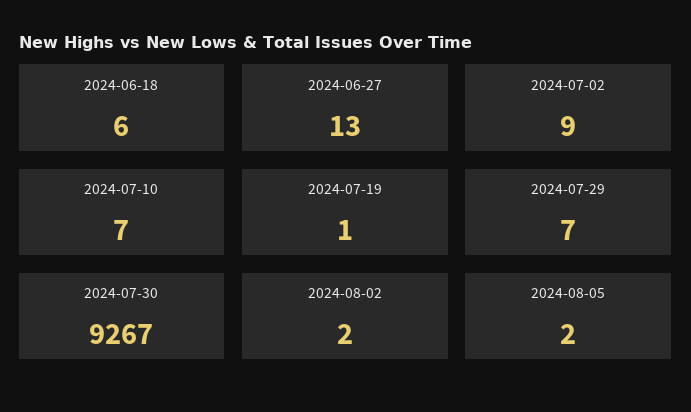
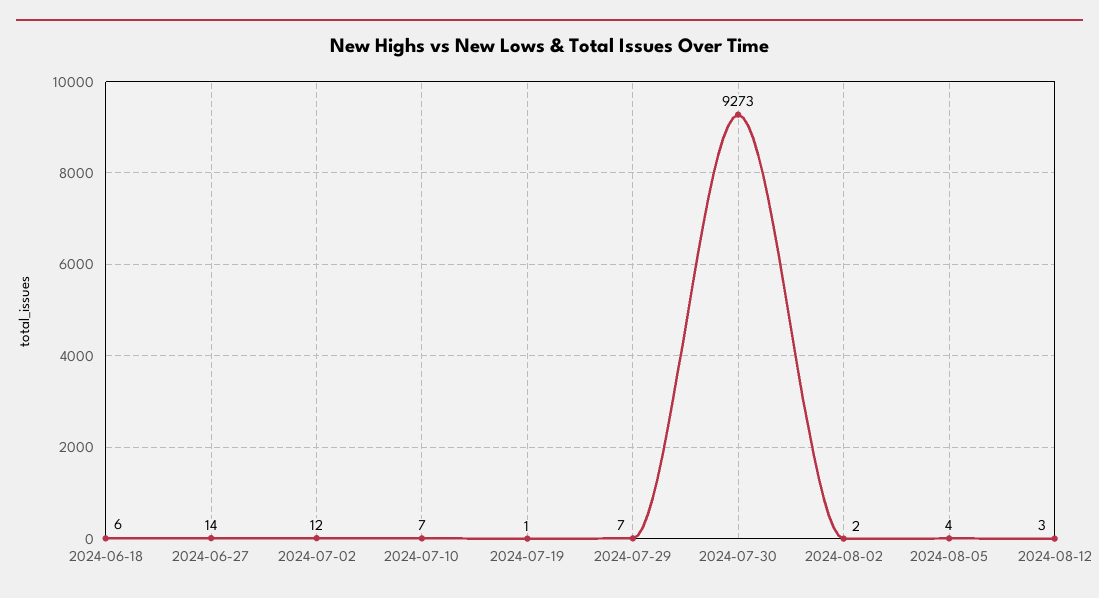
2024-06-27: 13 -> 14
2024-07-02: 9 -> 12
2024-07-30: 9267 -> 9273
2024-08-05: 2 -> 4
2024-08-12: none -> 3

